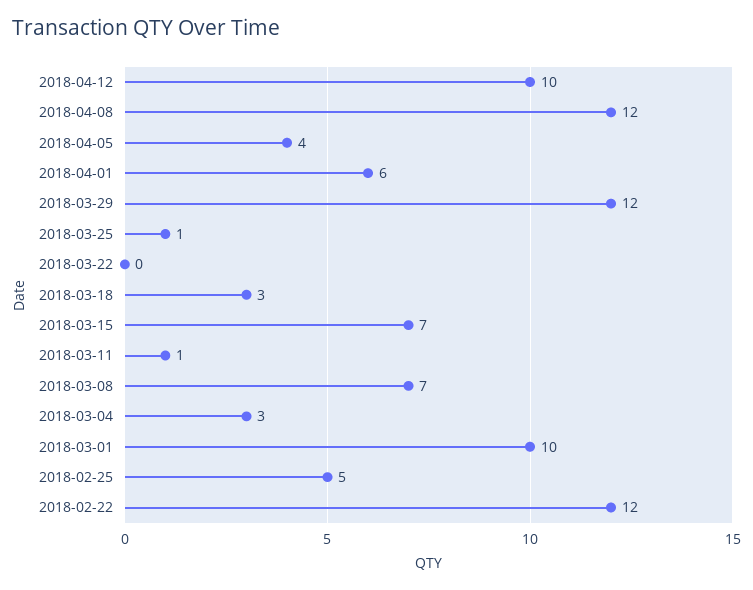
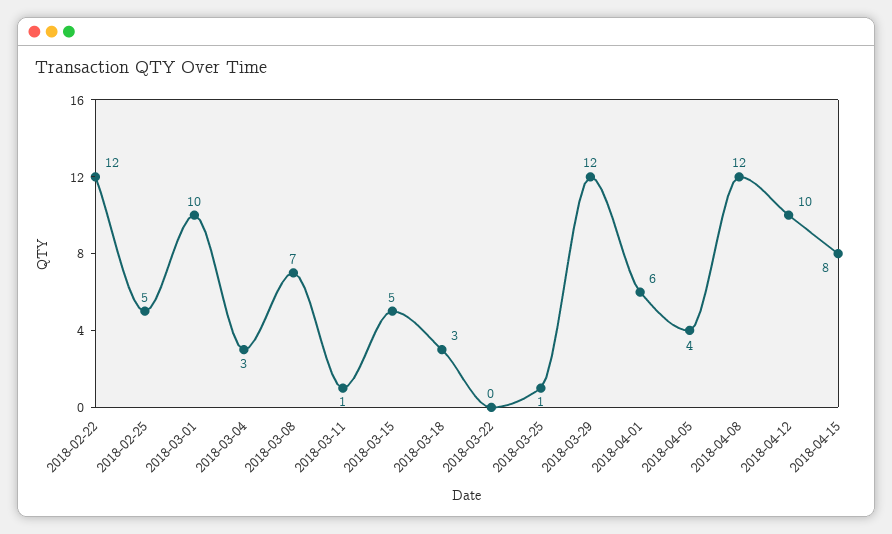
2018-03-15: 7 -> 5
2018-04-15: none -> 8

